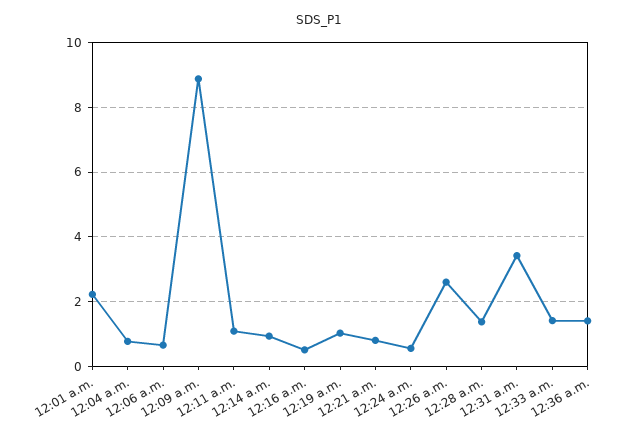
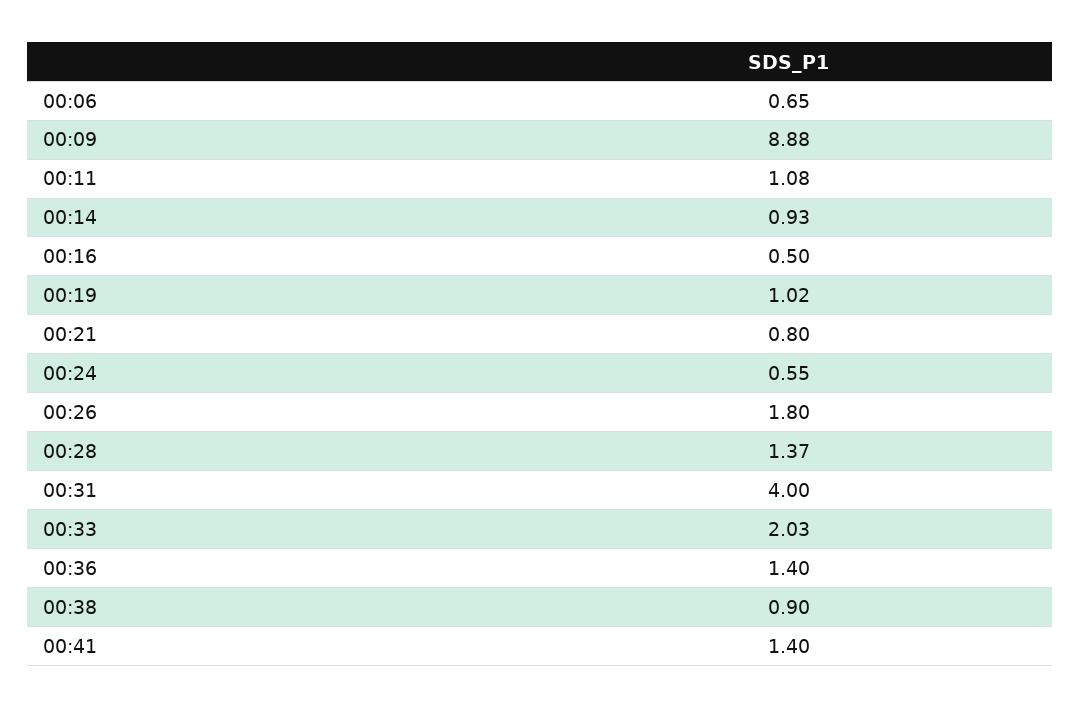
12:01 a.m.: 2.2 -> none
12:04 a.m.: 0.8 -> none
12:26 a.m.: 2.6 -> 1.8
12:31 a.m.: 3.4 -> 4
12:33 a.m.: 1.4 -> 2.03
00:38: none -> 0.9
00:41: none -> 1.4

